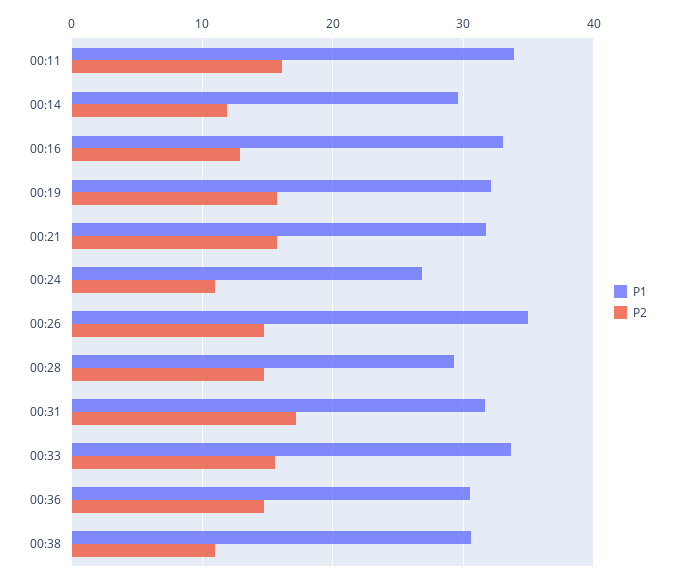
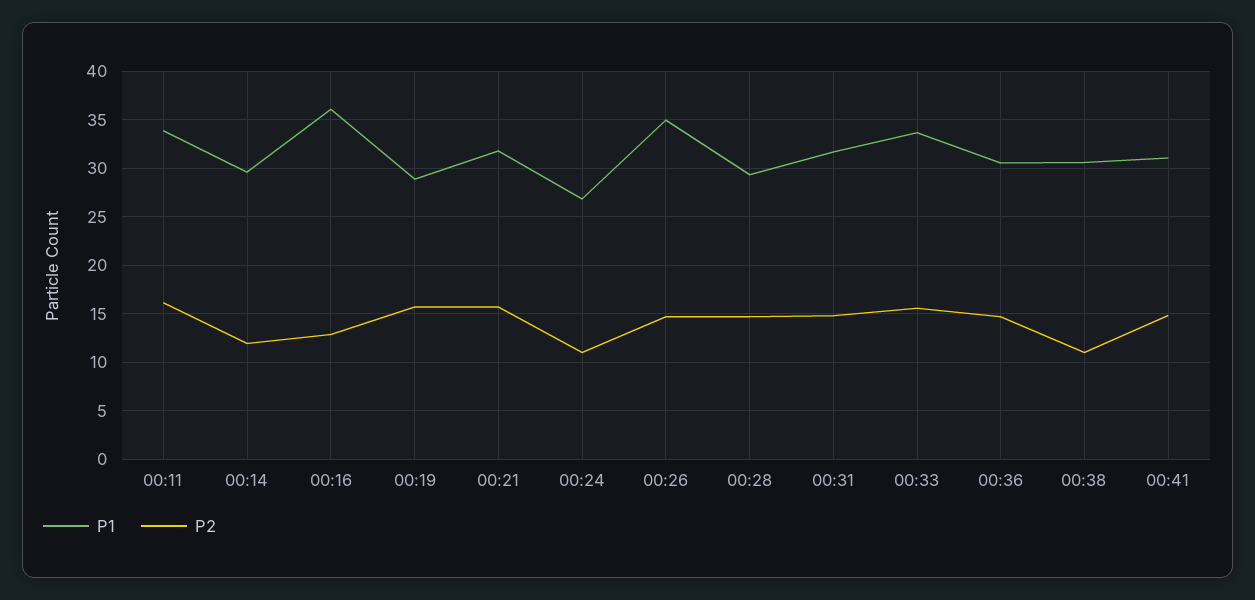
P1, 00:16: 33 -> 36
P1, 00:19: 32 -> 29
P2, 00:31: 17 -> 15
P1, 00:41: none -> 31
P2, 00:41: none -> 15

